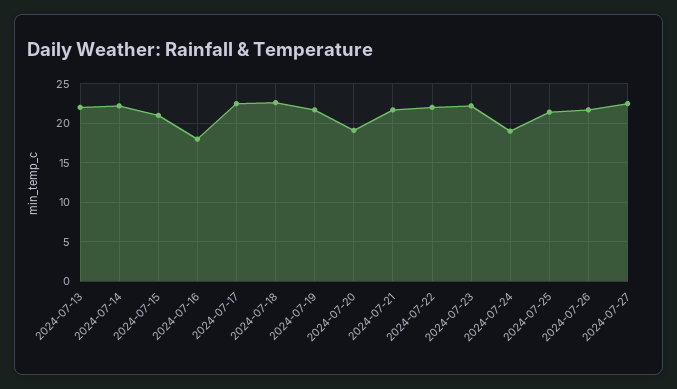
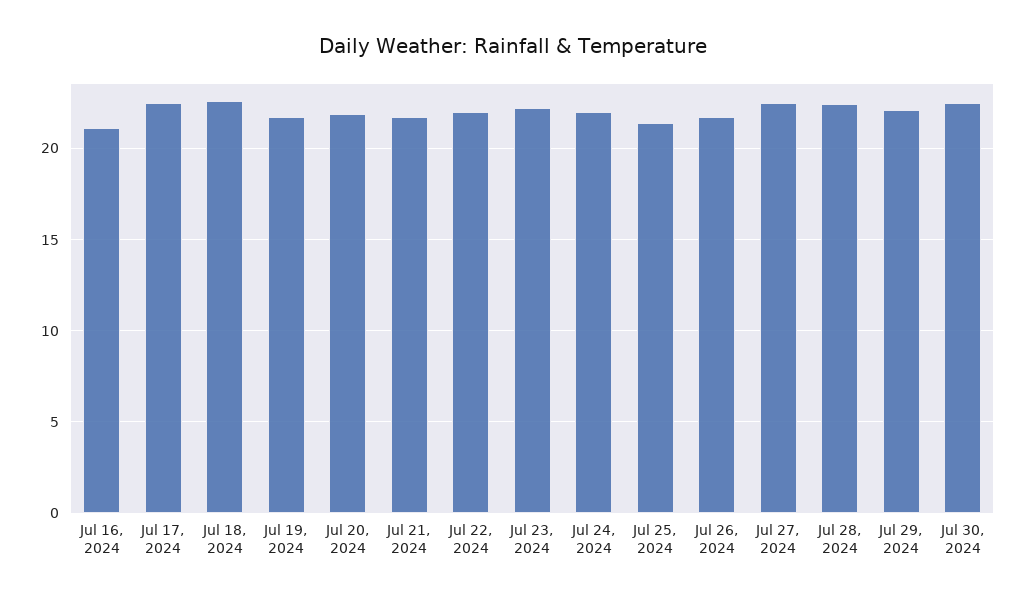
2024-07-13: 22 -> none
2024-07-14: 22 -> none
2024-07-15: 21 -> none
2024-07-16: 18 -> 21
2024-07-20: 19 -> 22
2024-07-24: 19 -> 22
Jul 28, 2024: none -> 22.5
Jul 29, 2024: none -> 22
Jul 30, 2024: none -> 22.5

